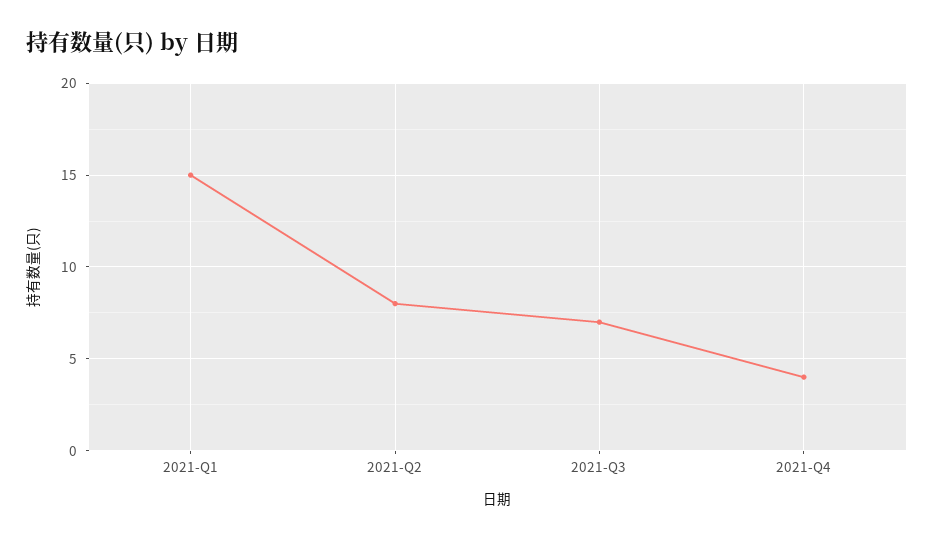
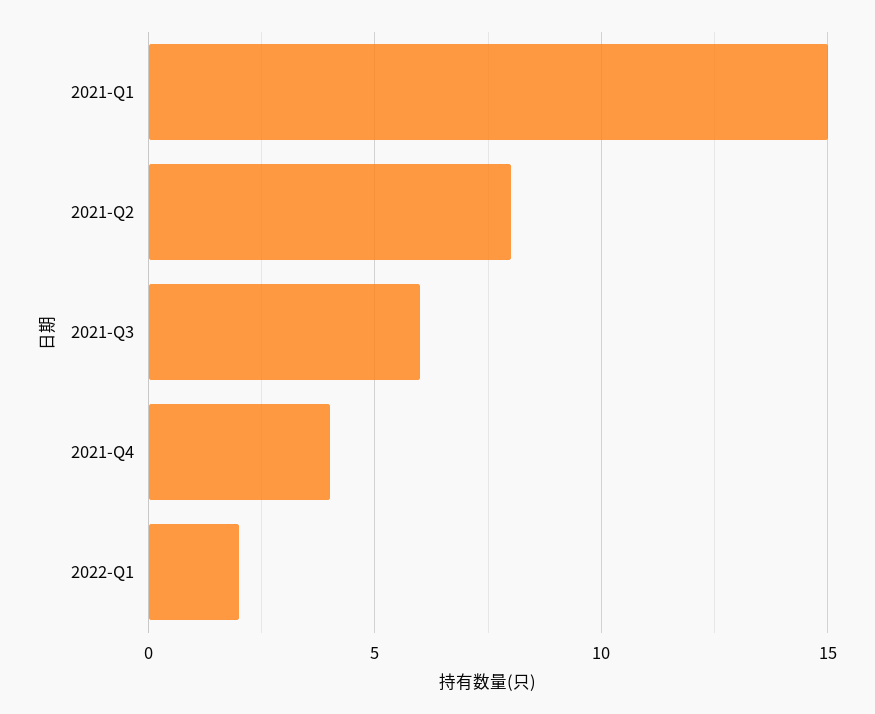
2021-Q3: 7 -> 6
2022-Q1: none -> 2

